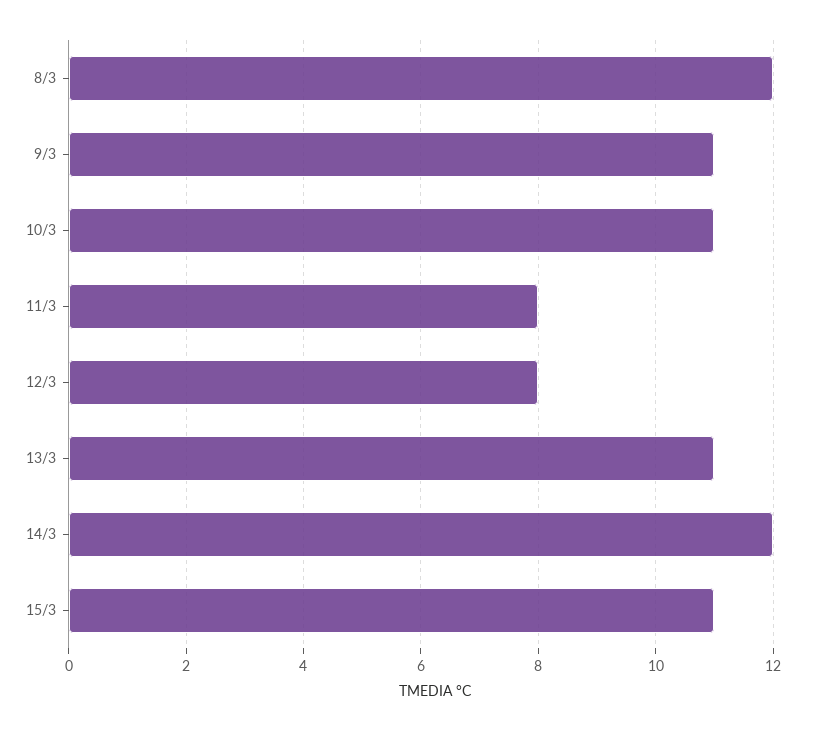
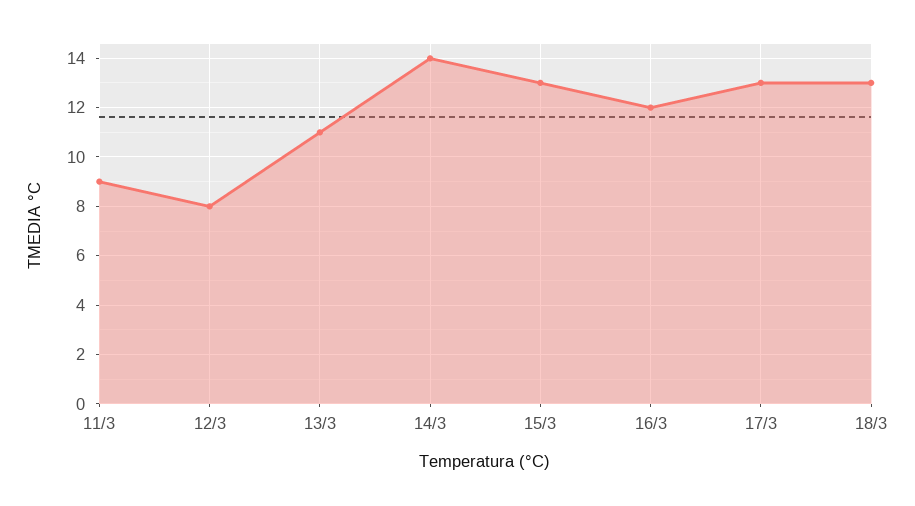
8/3: 12 -> none
9/3: 11 -> none
10/3: 11 -> none
11/3: 8 -> 9
14/3: 12 -> 14
15/3: 11 -> 13
16/3: none -> 12
17/3: none -> 13
18/3: none -> 13

